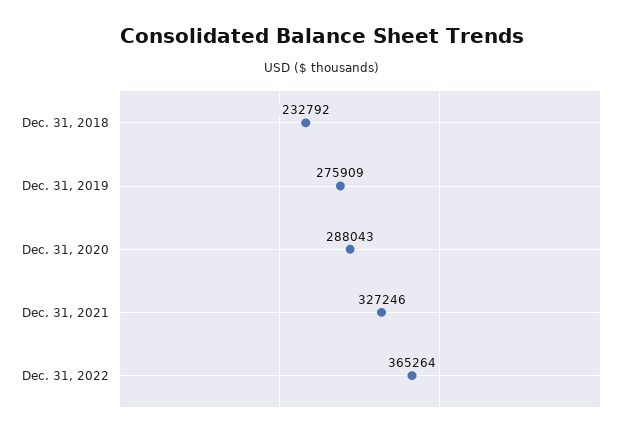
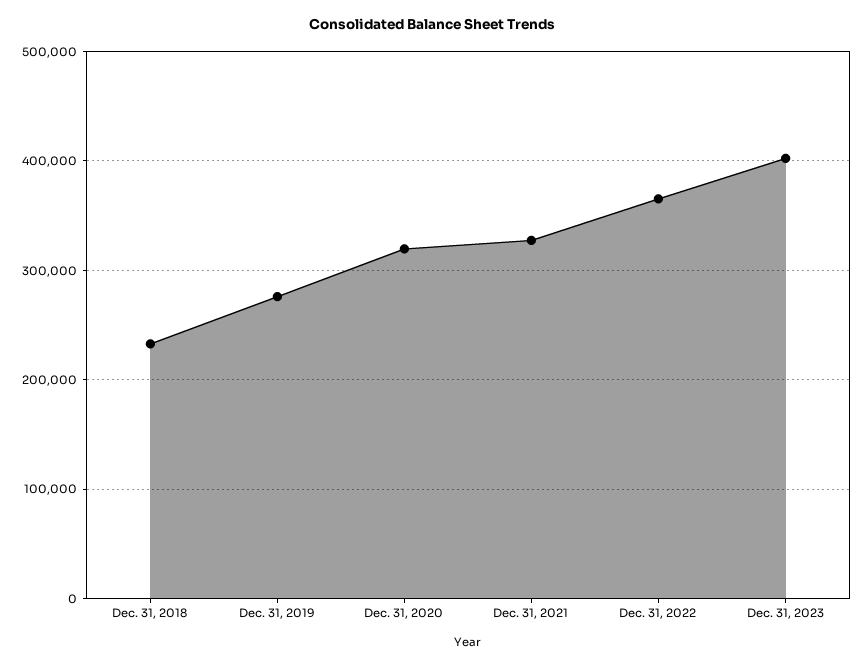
Dec. 31, 2020: 288043 -> 320000
Dec. 31, 2023: none -> 400000

